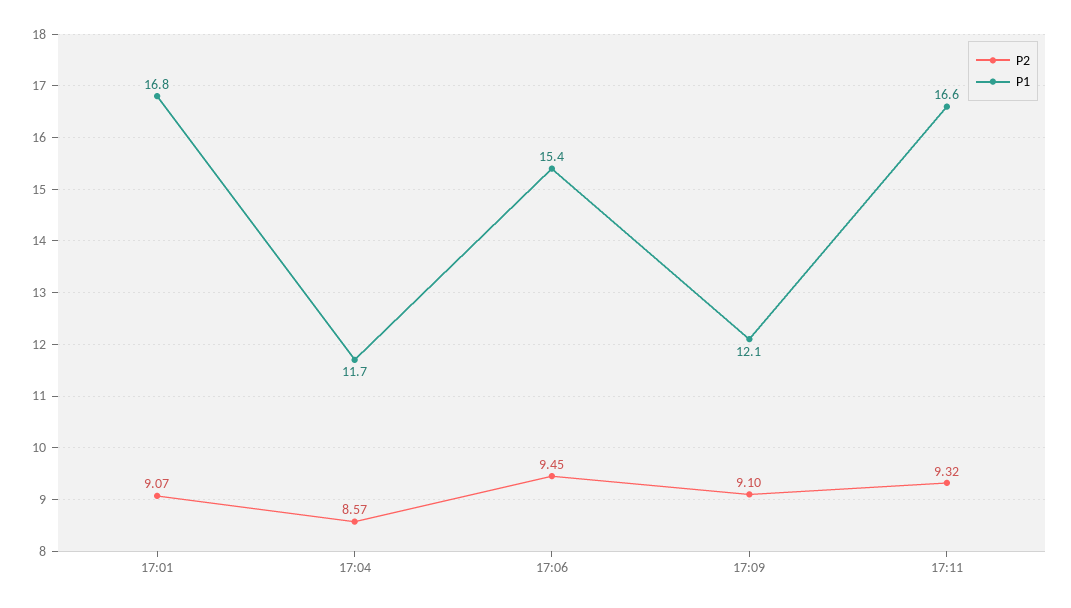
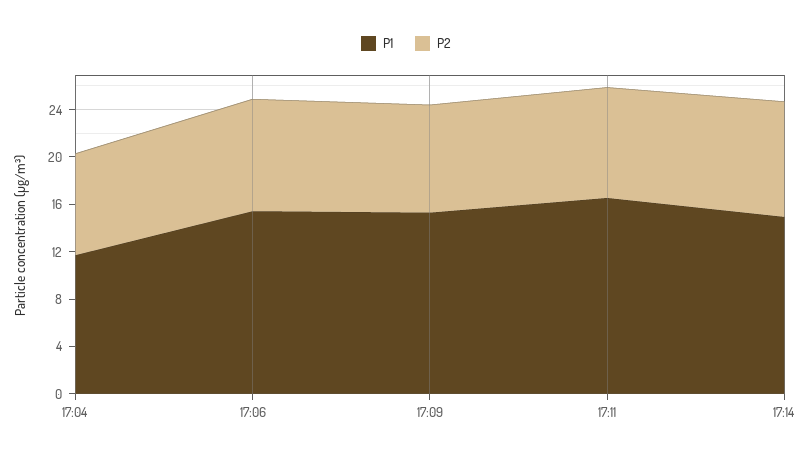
P2, 17:01: 9.07 -> none
P1, 17:01: 16.8 -> none
P1, 17:09: 12.1 -> 15
P1, 17:14: none -> 15
P2, 17:14: none -> 10

